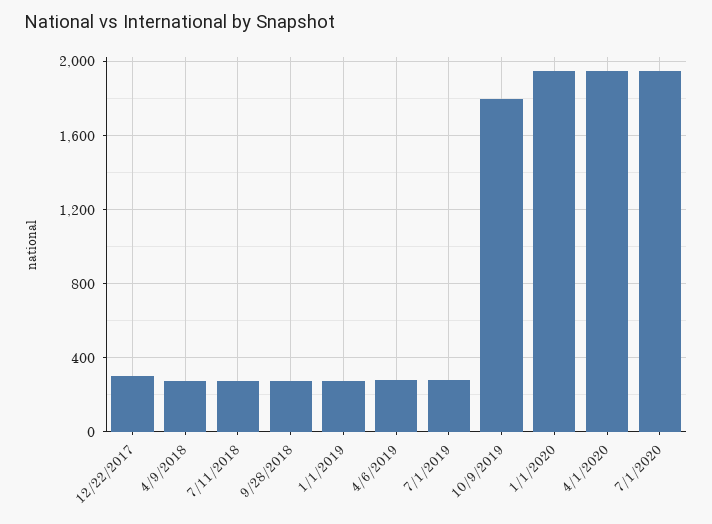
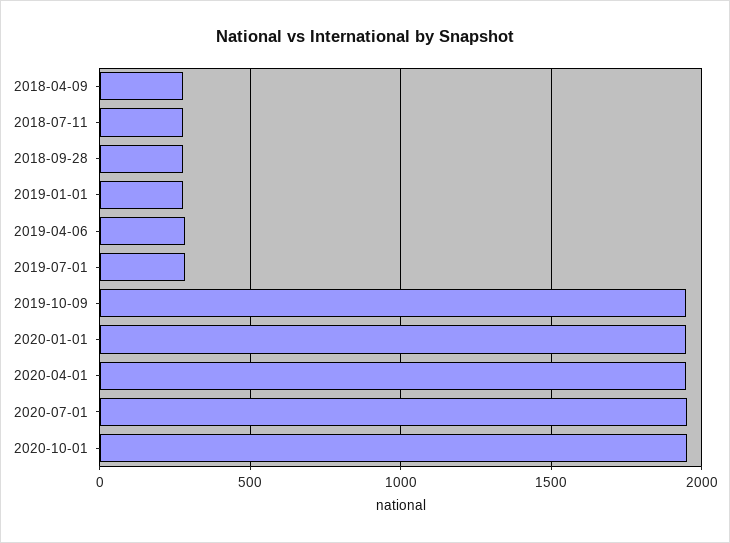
12/22/2017: 300 -> none
10/9/2019: 1800 -> 1950
2020-10-01: none -> 1950

